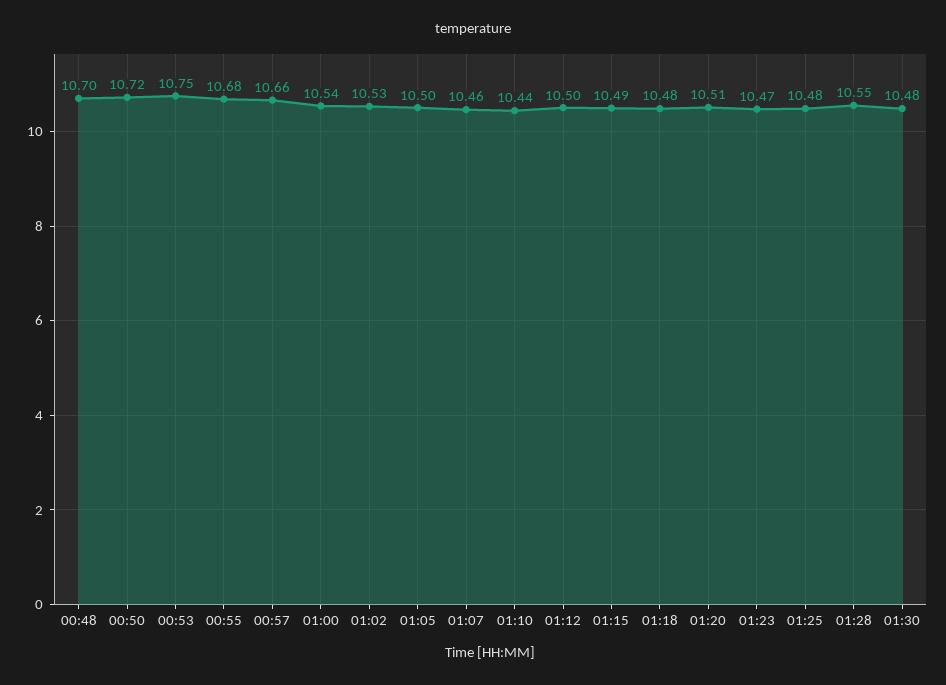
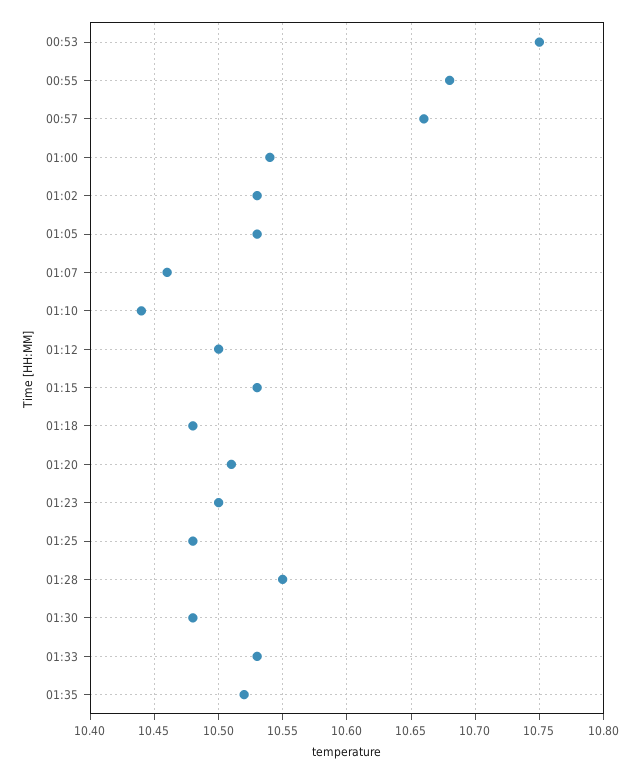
00:48: 10.7 -> none
00:50: 10.72 -> none
01:05: 10.5 -> 10.53
01:15: 10.49 -> 10.53
01:23: 10.47 -> 10.5
01:33: none -> 10.53
01:35: none -> 10.52

